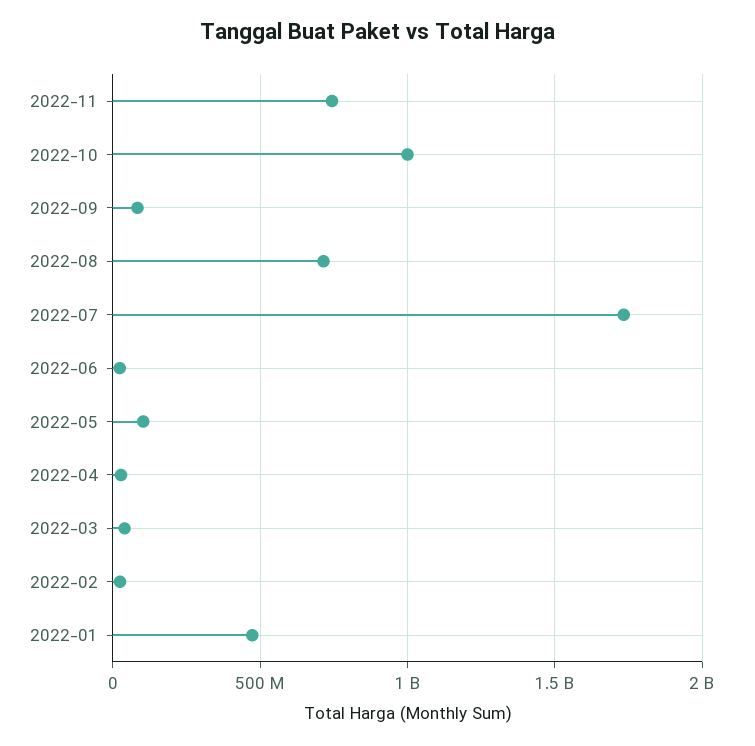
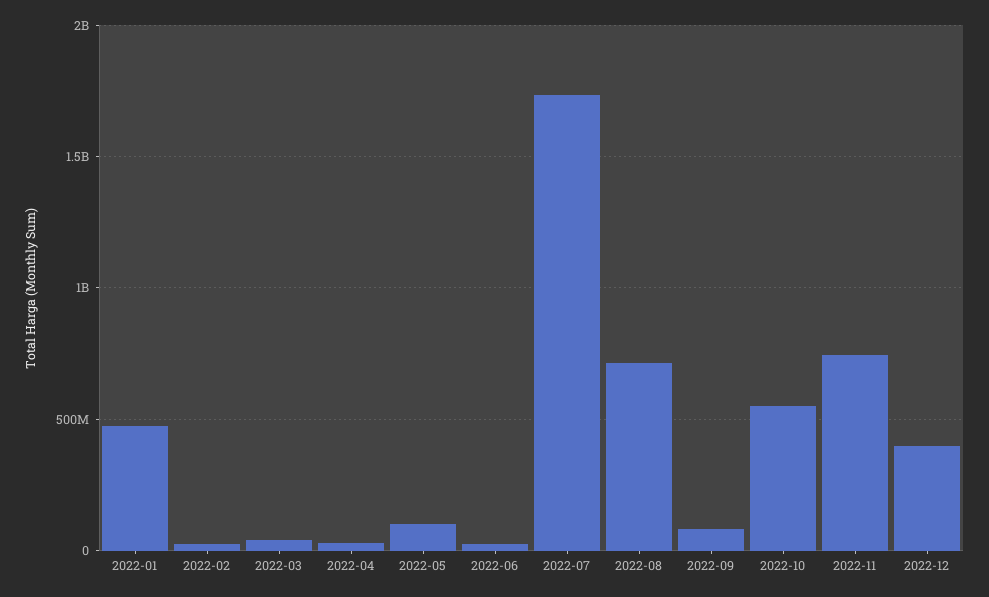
2022-10: 1000000000 -> 550000000
2022-12: none -> 400000000

